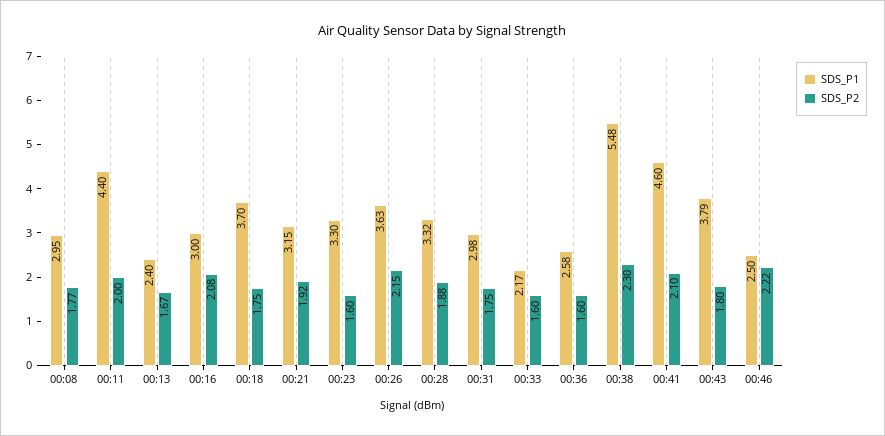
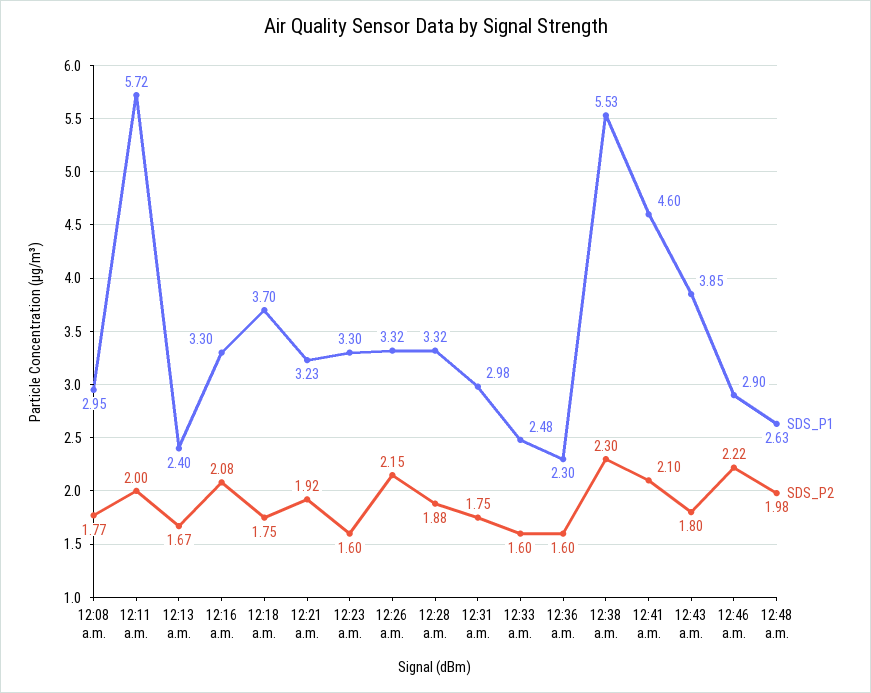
SDS_P1, 00:11: 4.4 -> 5.72
SDS_P1, 00:16: 3 -> 3.3
SDS_P1, 00:21: 3.15 -> 3.23
SDS_P1, 00:26: 3.63 -> 3.32
SDS_P1, 00:33: 2.17 -> 2.48
SDS_P1, 00:36: 2.58 -> 2.3
SDS_P1, 00:38: 5.48 -> 5.53
SDS_P1, 00:43: 3.79 -> 3.85
SDS_P1, 00:46: 2.5 -> 2.9
SDS_P1, 12:48 a.m.: none -> 2.63
SDS_P2, 12:48 a.m.: none -> 1.98

